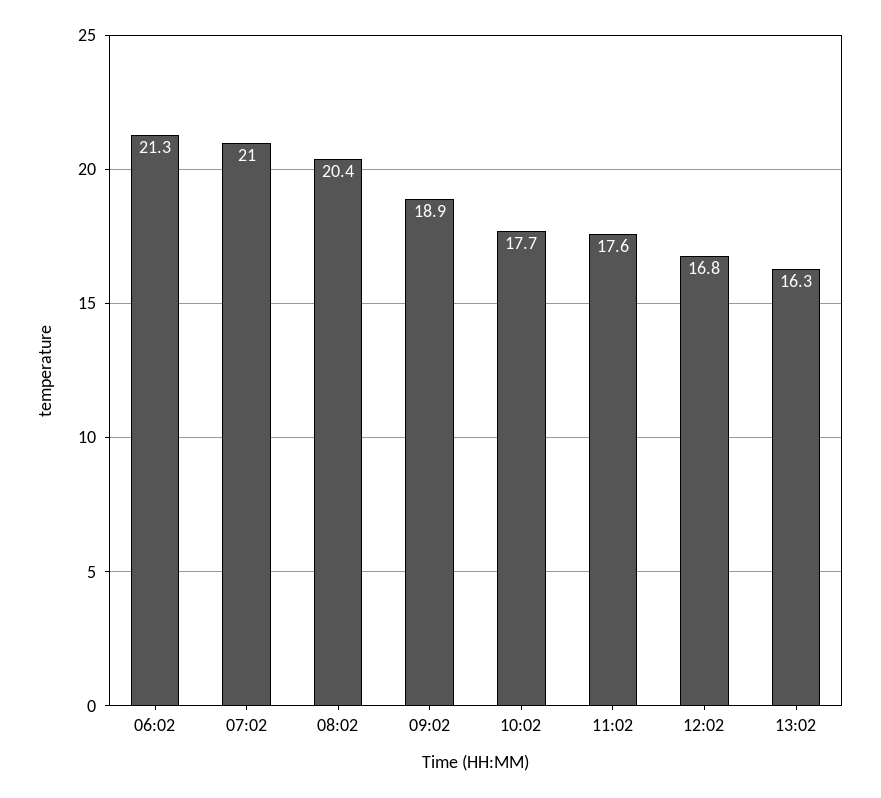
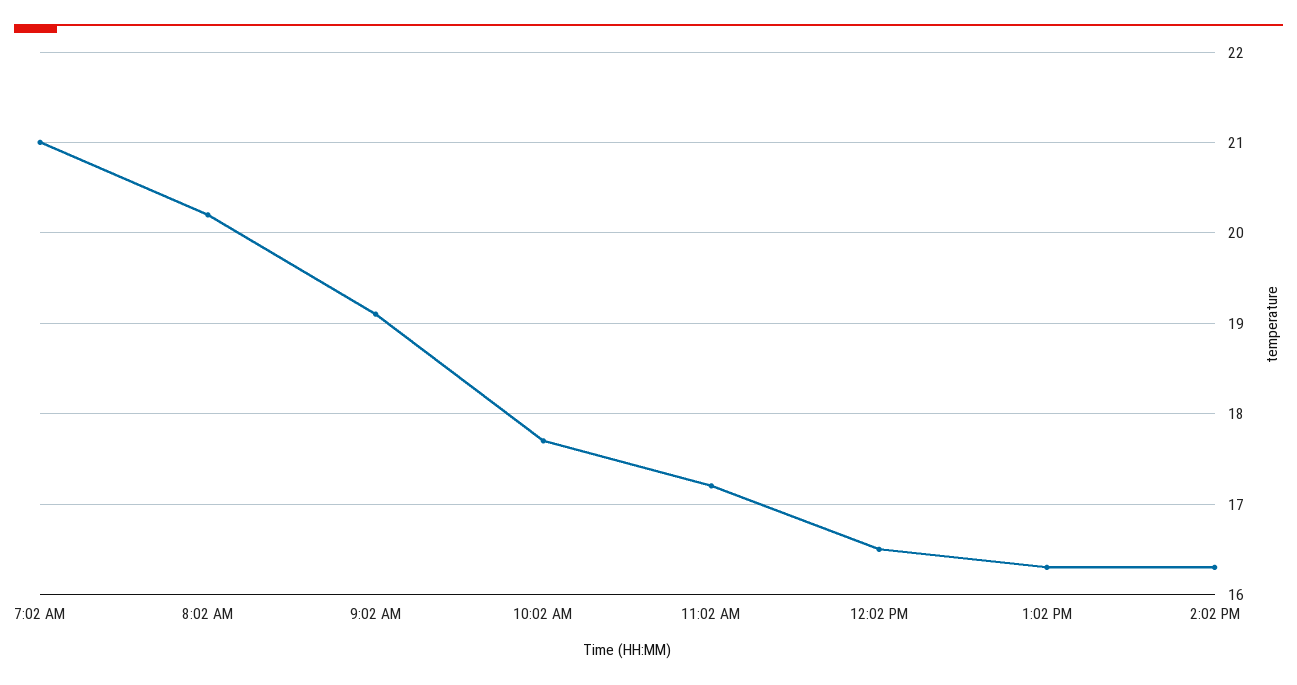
06:02: 21.3 -> none
08:02: 20.4 -> 20.2
09:02: 18.9 -> 19.1
11:02: 17.6 -> 17.2
12:02: 16.8 -> 16.5
2:02 PM: none -> 16.3

